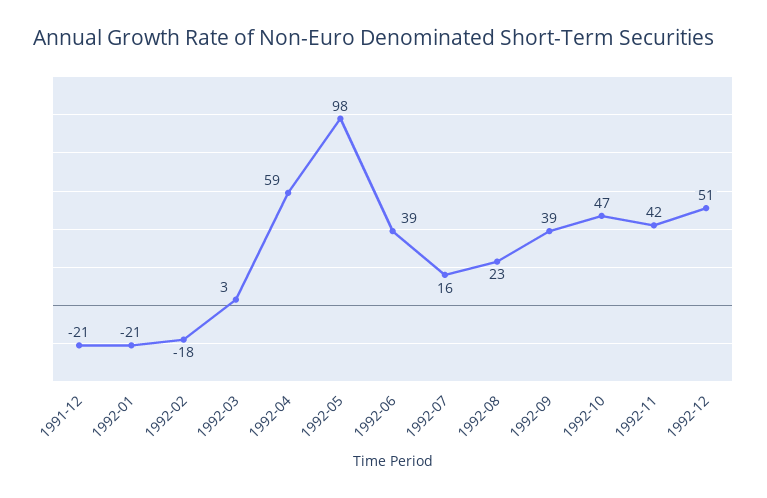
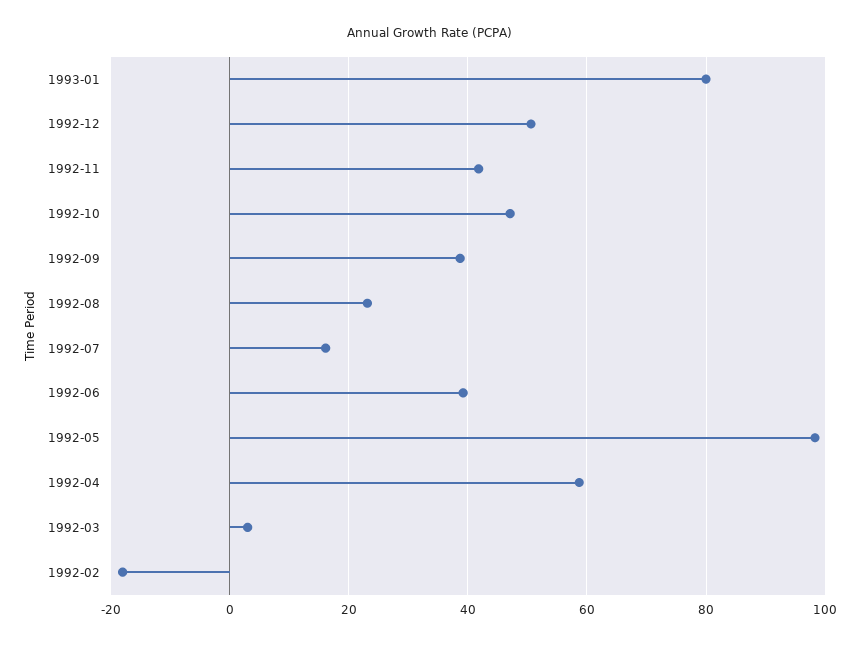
1991-12: -21 -> none
1992-01: -21 -> none
1993-01: none -> 80

